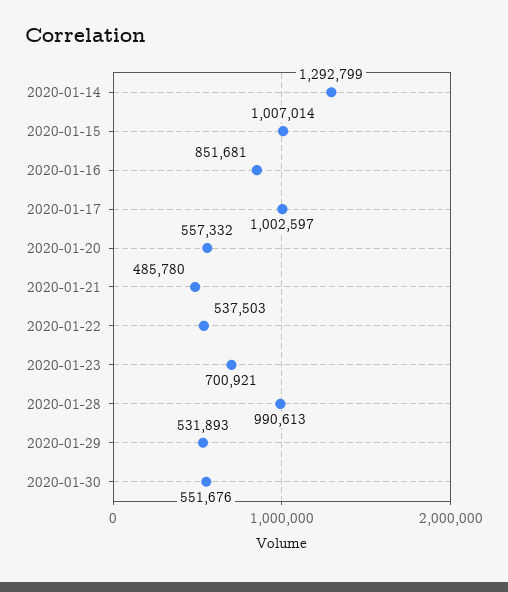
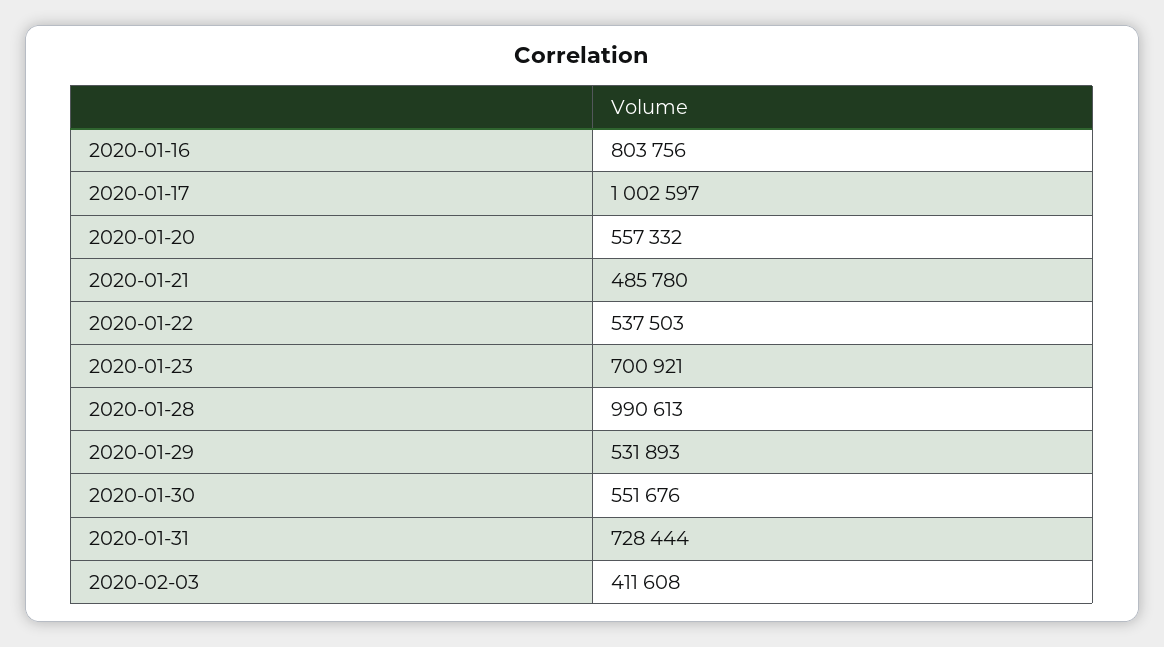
2020-01-14: 1292799 -> none
2020-01-15: 1007014 -> none
2020-01-16: 851681 -> 803756
2020-01-31: none -> 728444
2020-02-03: none -> 411608

